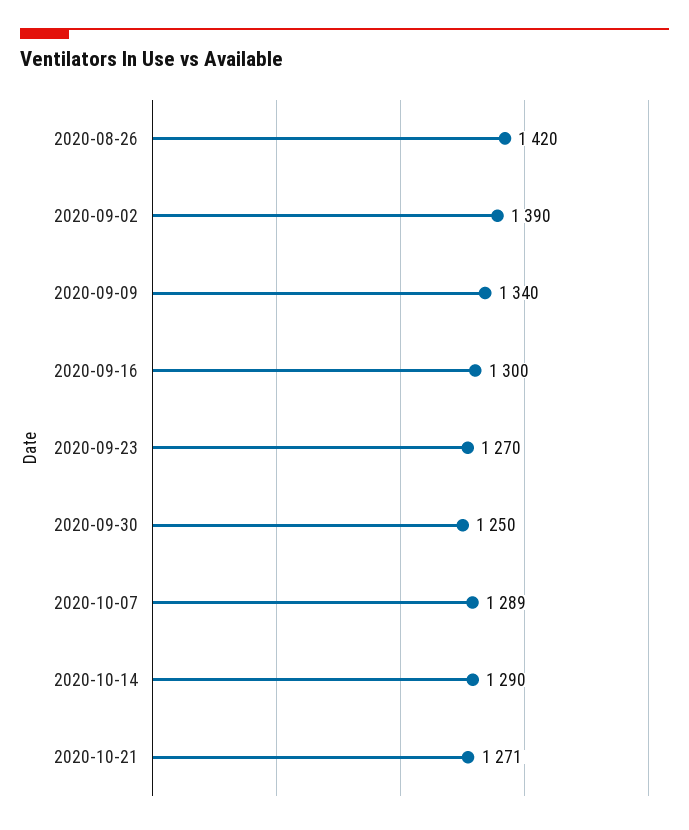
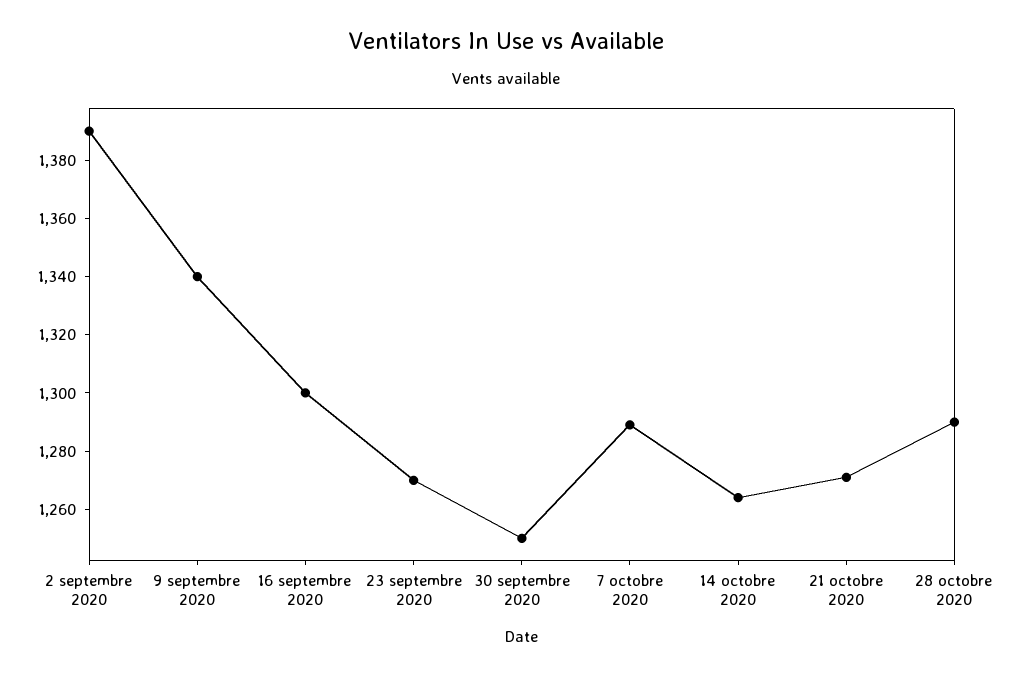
2020-08-26: 1420 -> none
2020-10-14: 1290 -> 1265
28 octobre 2020: none -> 1290

